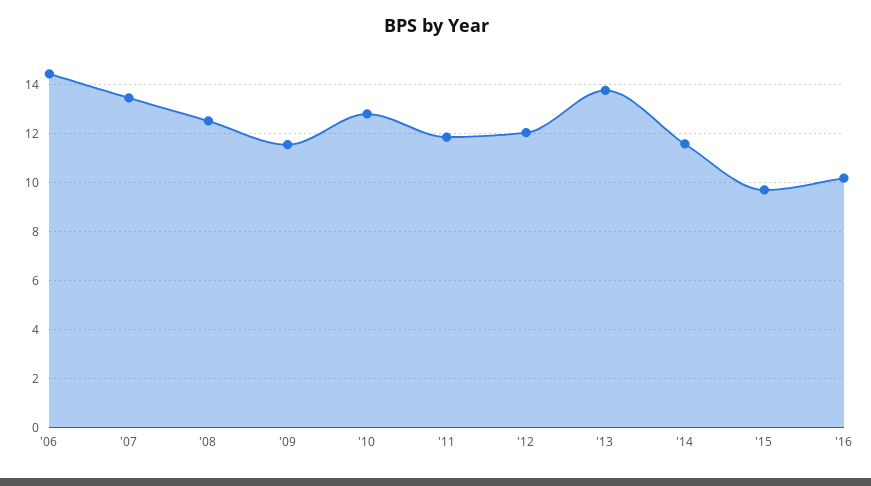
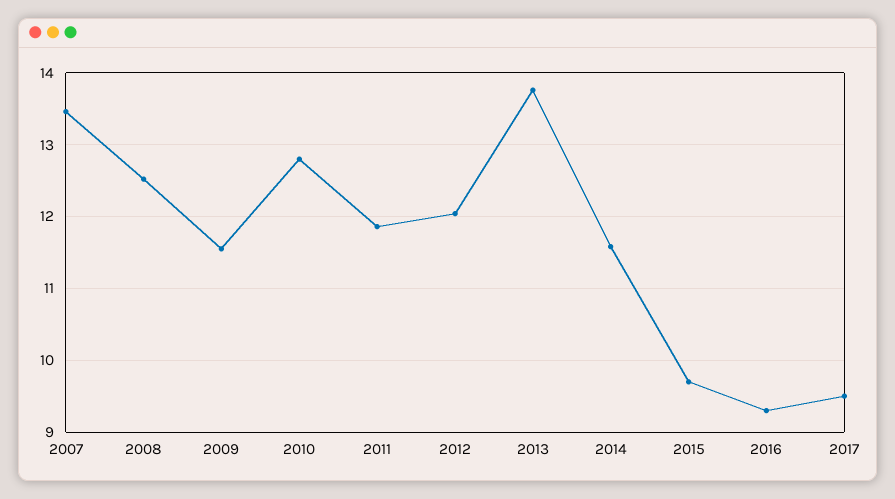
'06: 14.5 -> none
'16: 10.25 -> 9.3
2017: none -> 9.5

